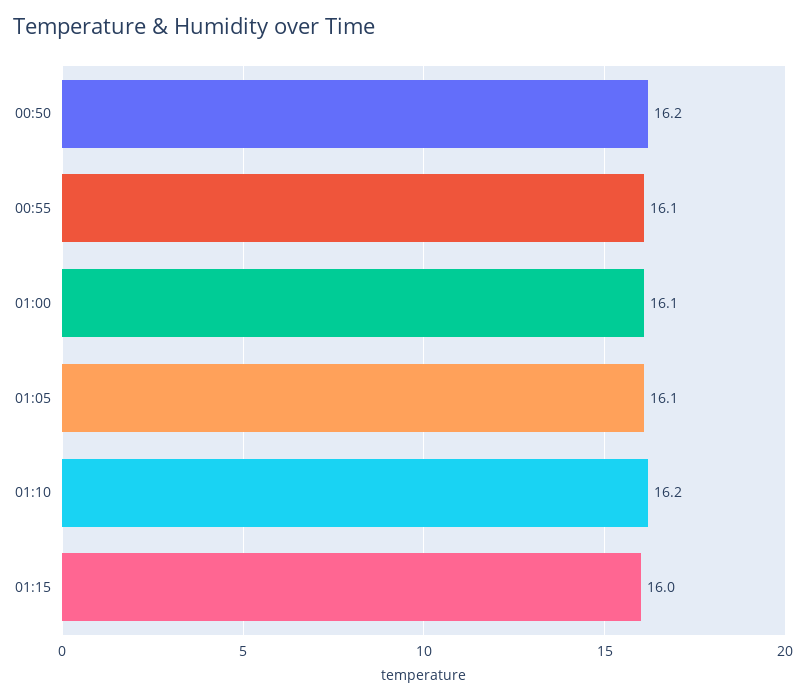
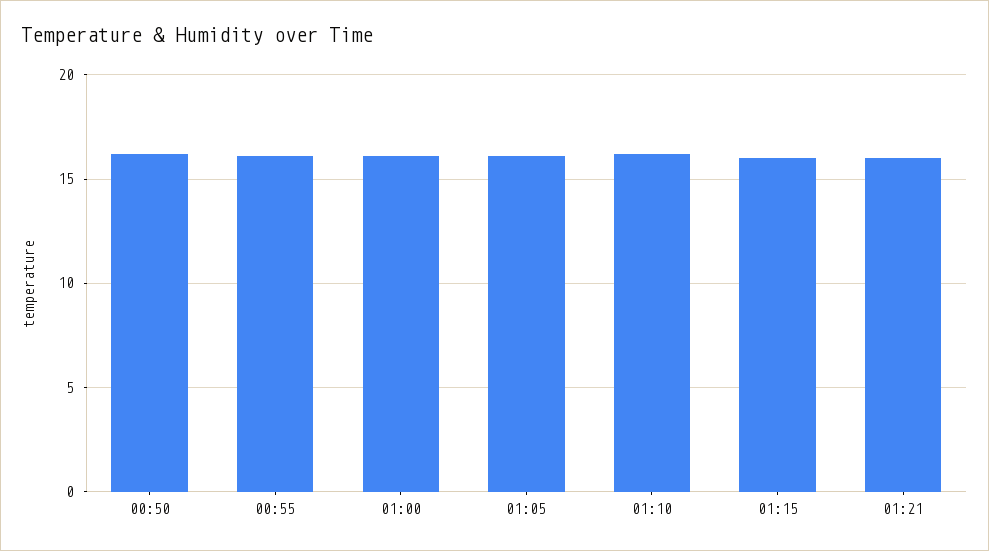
01:21: none -> 16

